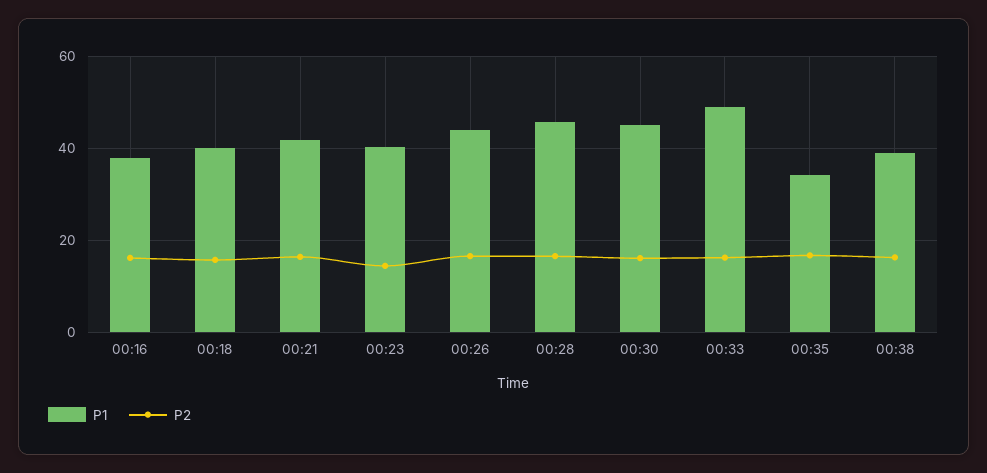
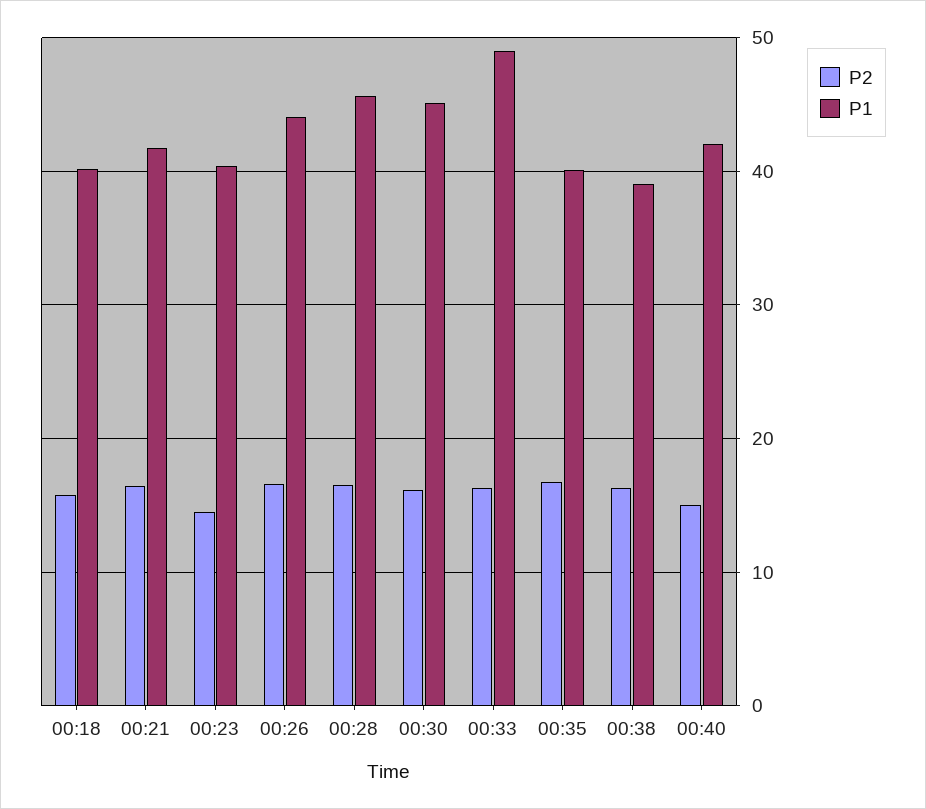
P1, 00:16: 38 -> none
P2, 00:16: 16 -> none
P1, 00:35: 34 -> 40
P2, 00:40: none -> 15
P1, 00:40: none -> 42

